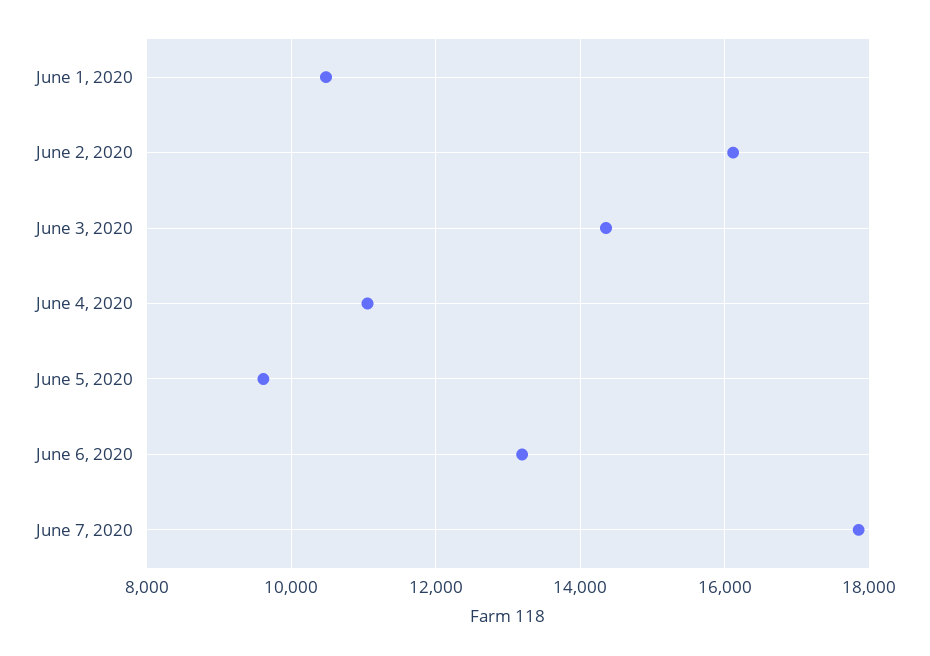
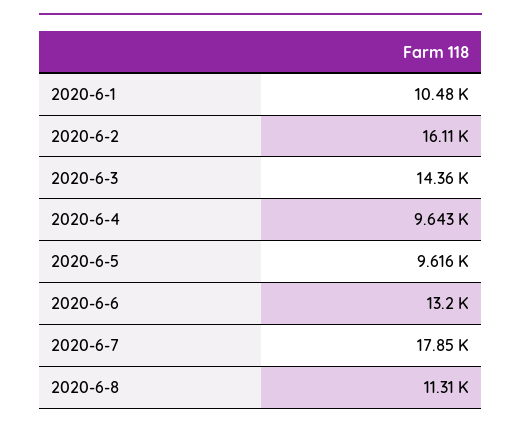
June 4, 2020: 11000 -> 9643
2020-6-8: none -> 11310

